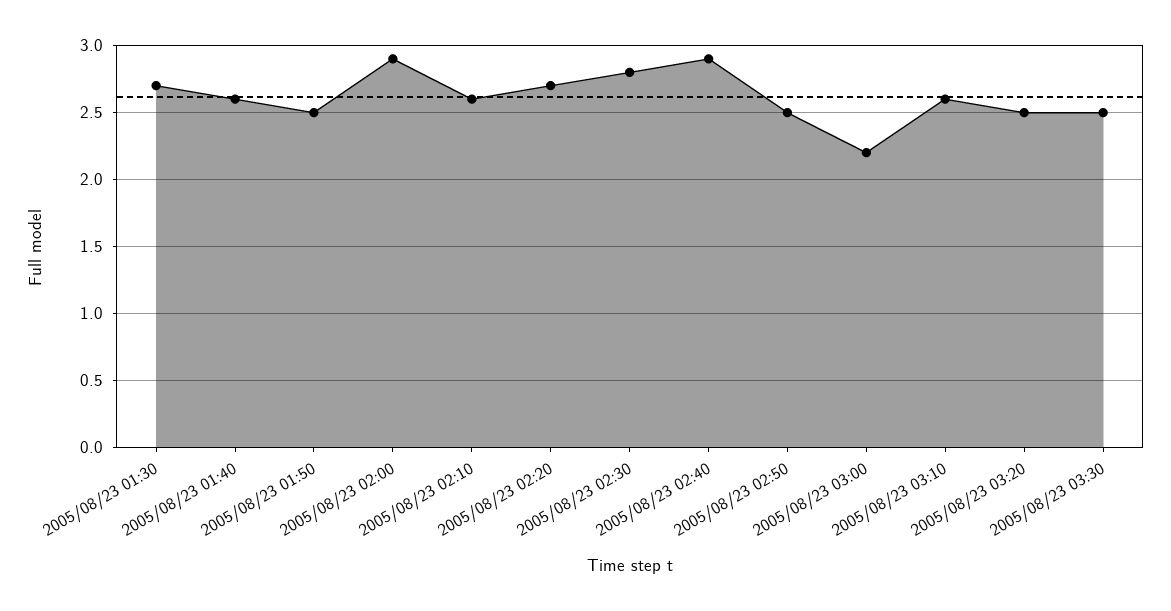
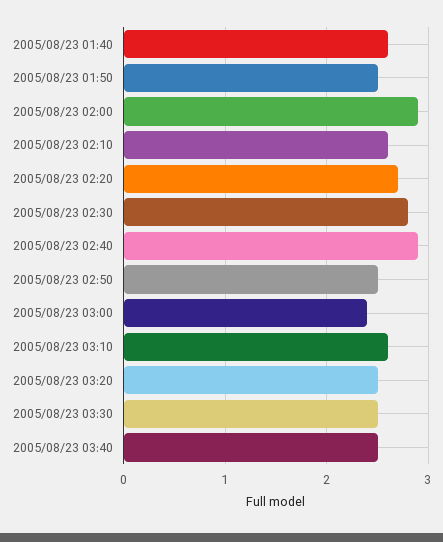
2005/08/23 01:30: 2.7 -> none
2005/08/23 03:00: 2.2 -> 2.4
2005/08/23 03:40: none -> 2.5

